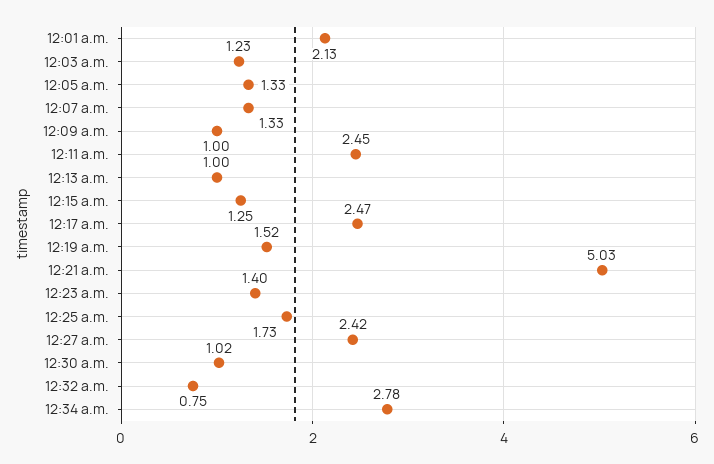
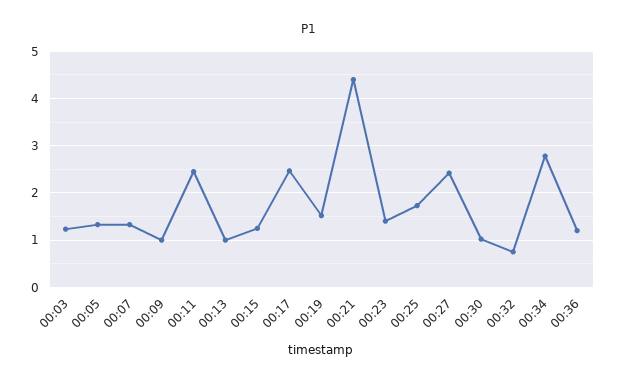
12:01 a.m.: 2.13 -> none
12:21 a.m.: 5.03 -> 4.4
00:36: none -> 1.2

